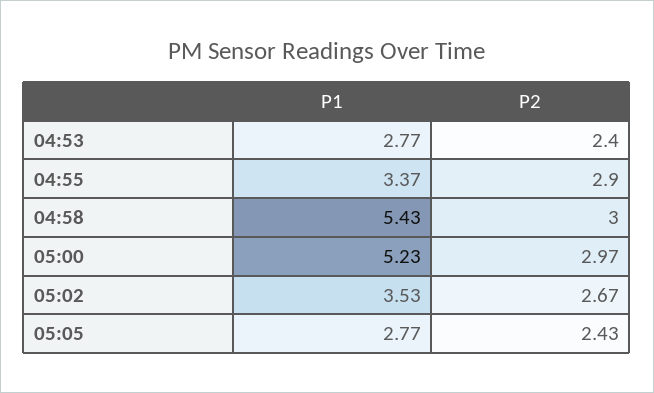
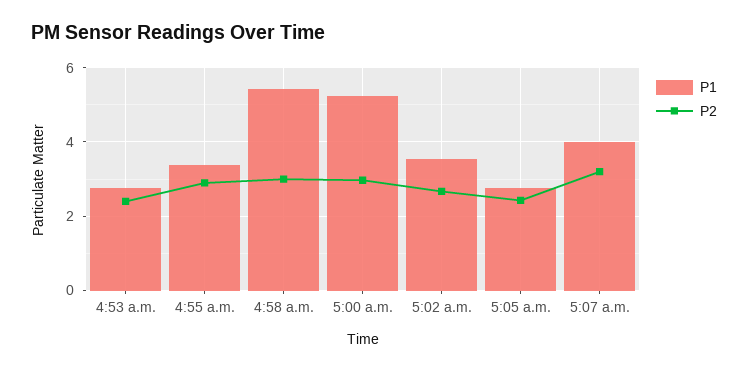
P1, 5:07 a.m.: none -> 4
P2, 5:07 a.m.: none -> 3.2

